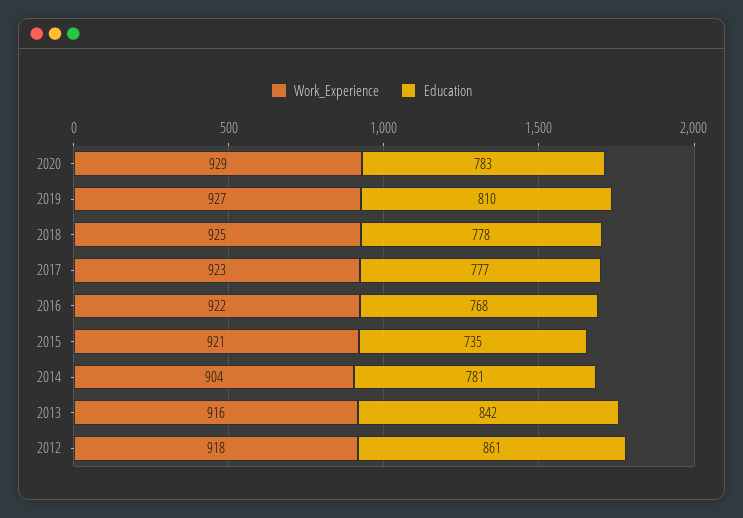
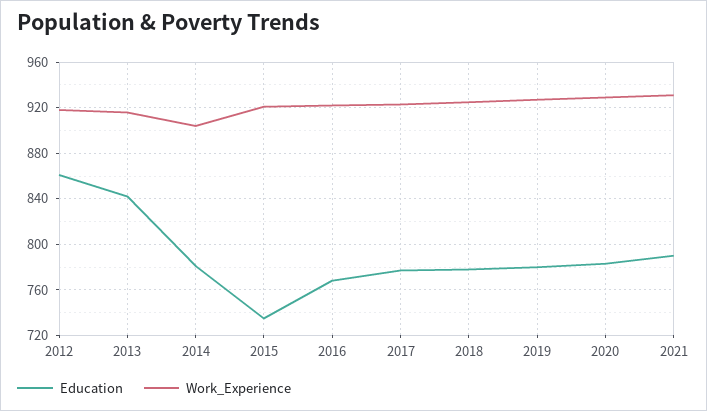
Education, 2019: 810 -> 780
Education, 2021: none -> 790
Work_Experience, 2021: none -> 930

